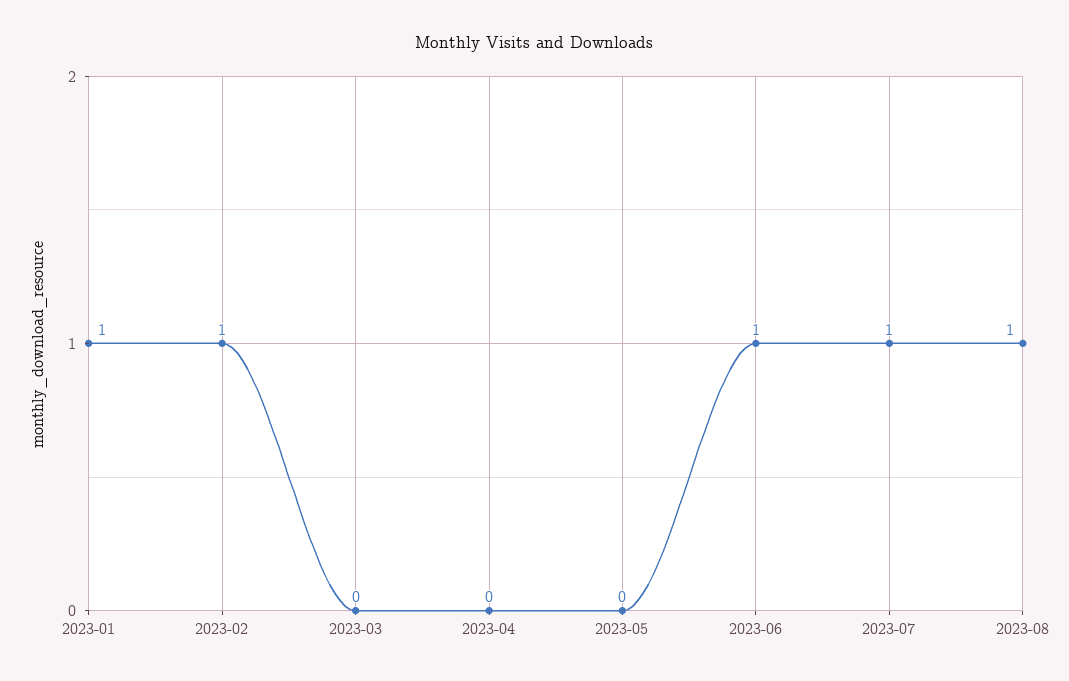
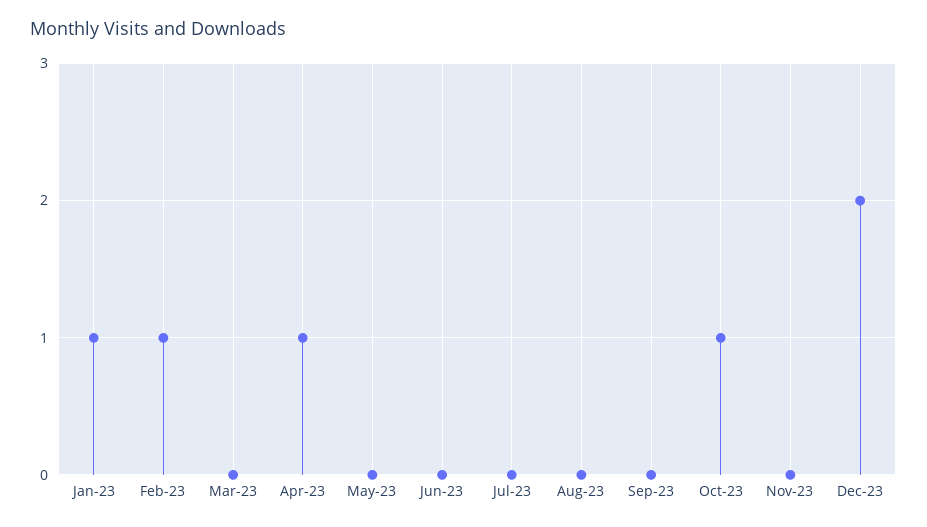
2023-04: 0 -> 1
2023-06: 1 -> 0
2023-07: 1 -> 0
2023-08: 1 -> 0
Sep-23: none -> 0
Oct-23: none -> 1
Nov-23: none -> 0
Dec-23: none -> 2

